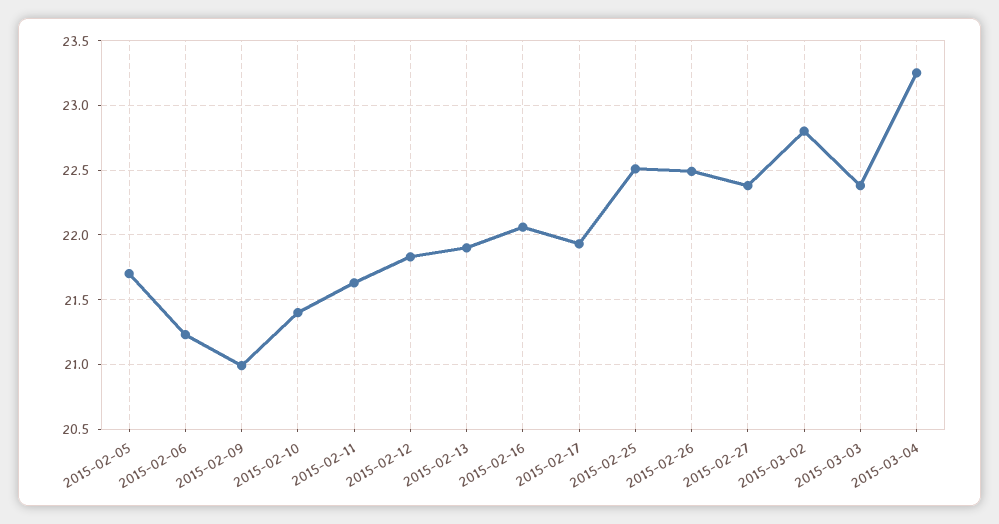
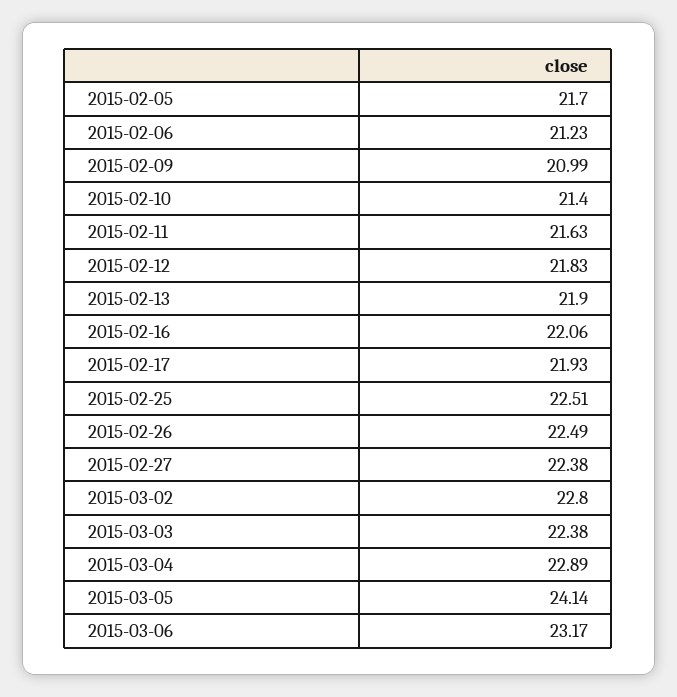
2015-03-04: 23.25 -> 22.89
2015-03-05: none -> 24.14
2015-03-06: none -> 23.17

